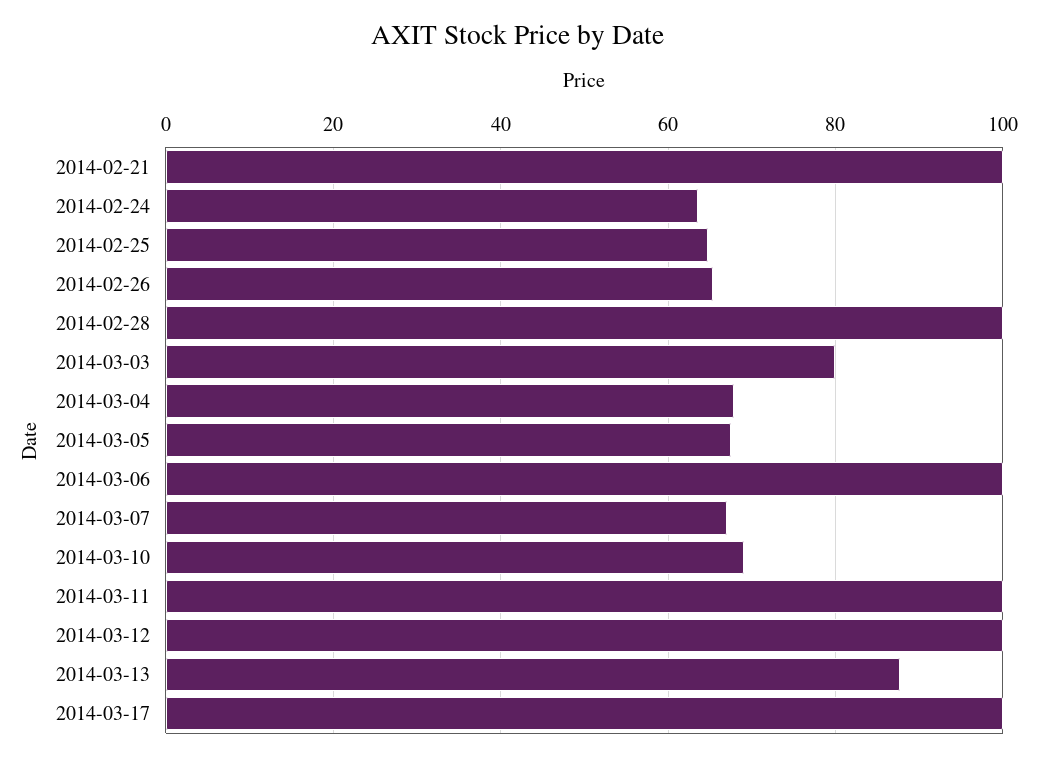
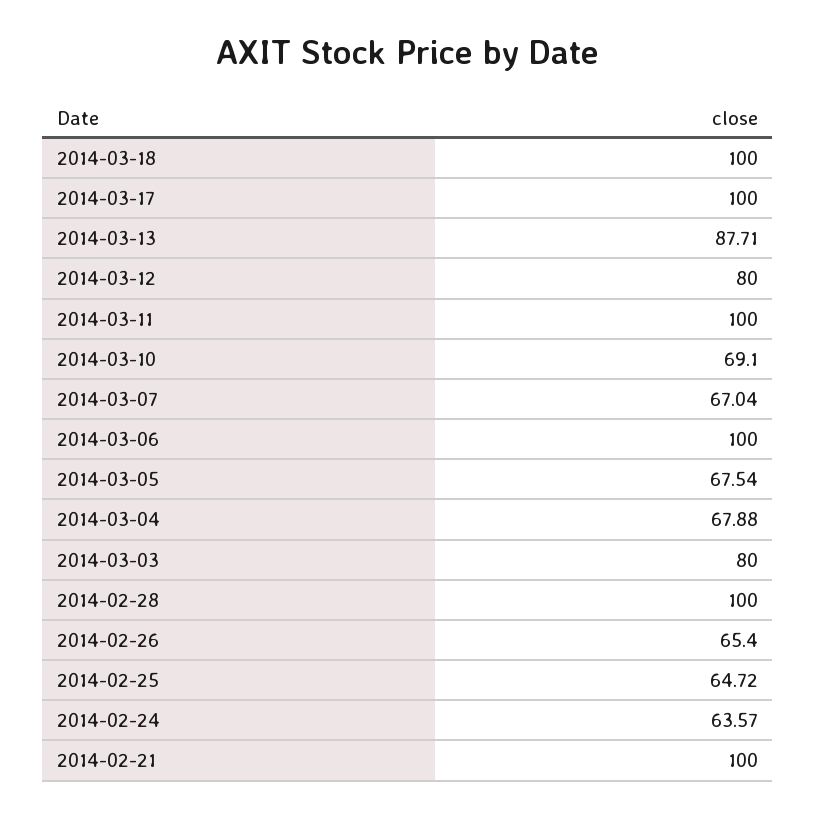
2014-03-12: 100 -> 80
2014-03-18: none -> 100

